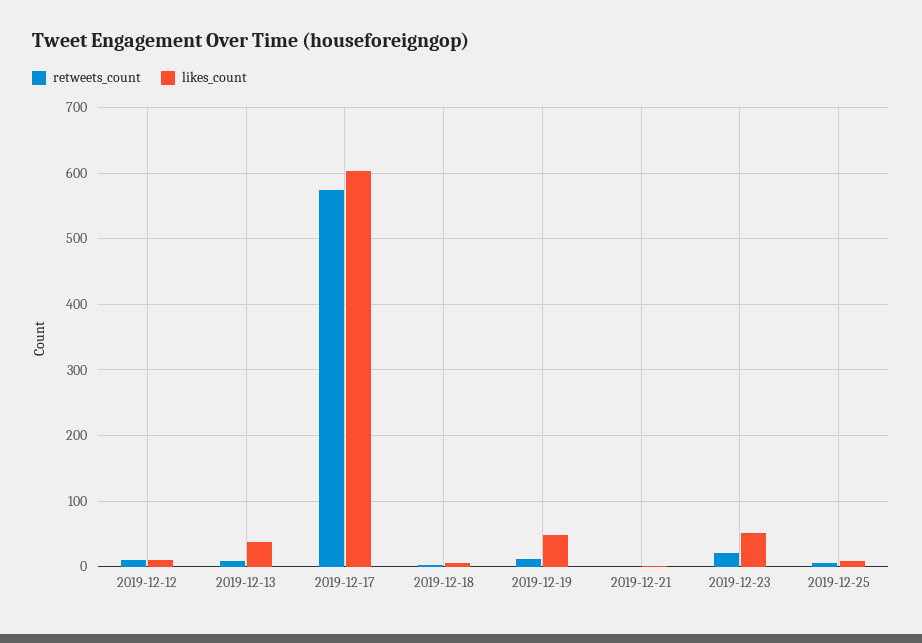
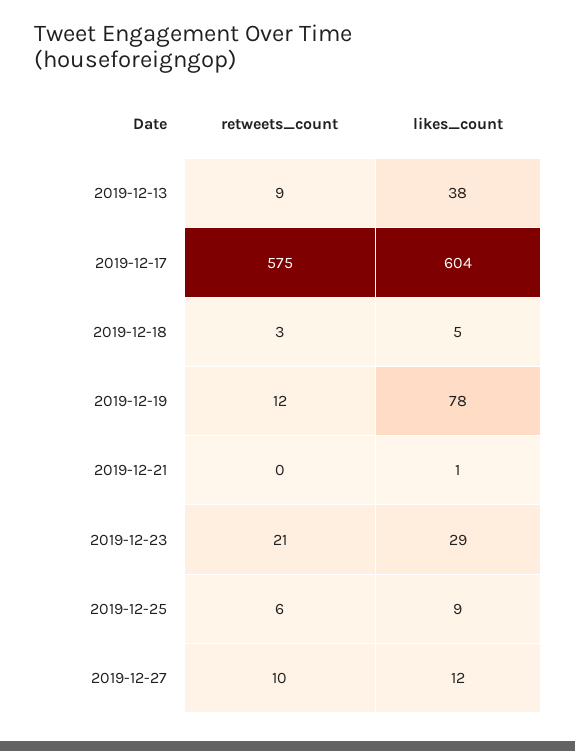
retweets_count, 2019-12-12: 10 -> none
likes_count, 2019-12-12: 10 -> none
likes_count, 2019-12-19: 50 -> 78
likes_count, 2019-12-23: 50 -> 29
retweets_count, 2019-12-27: none -> 10
likes_count, 2019-12-27: none -> 12

